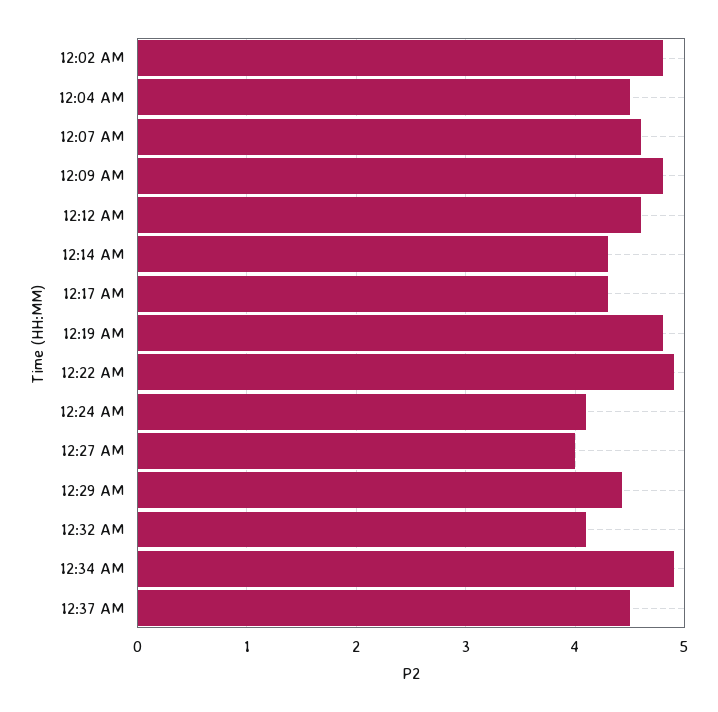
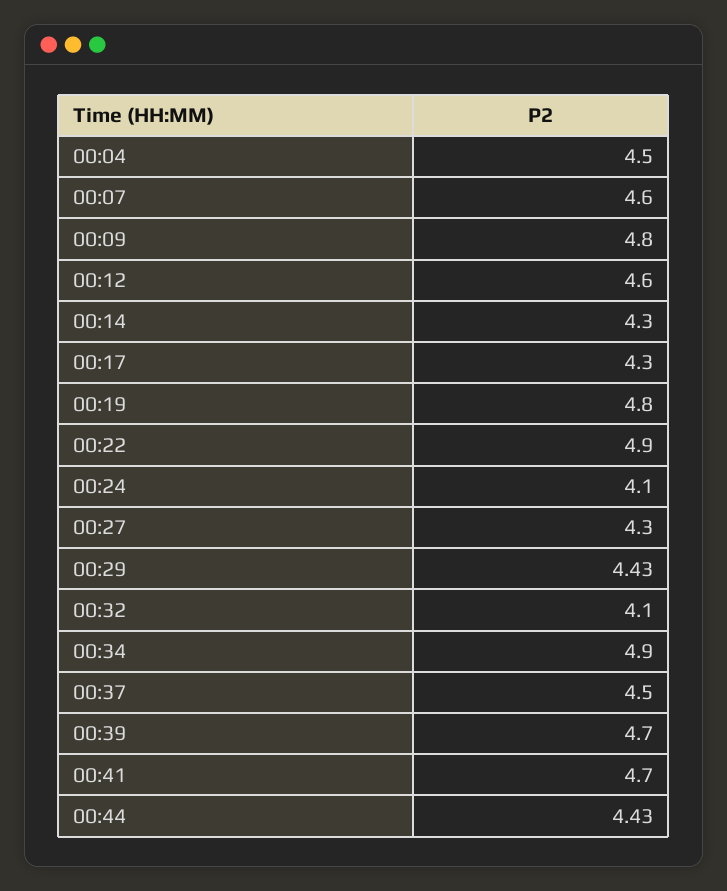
12:02 AM: 4.8 -> none
12:27 AM: 4 -> 4.3
00:39: none -> 4.7
00:41: none -> 4.7
00:44: none -> 4.43

